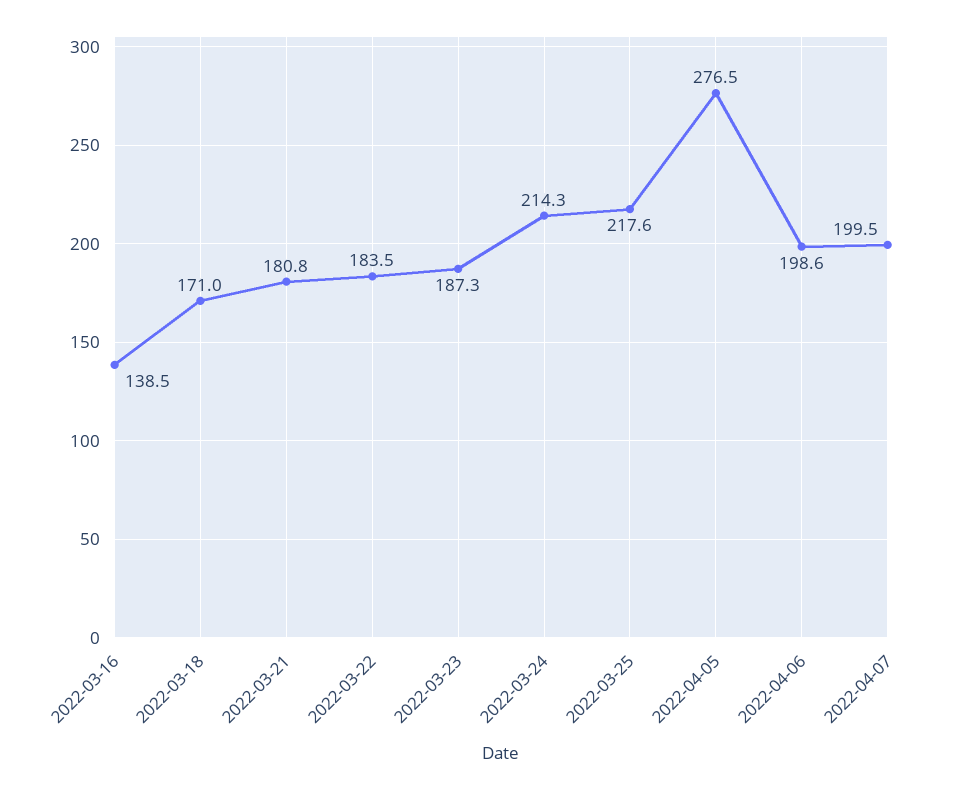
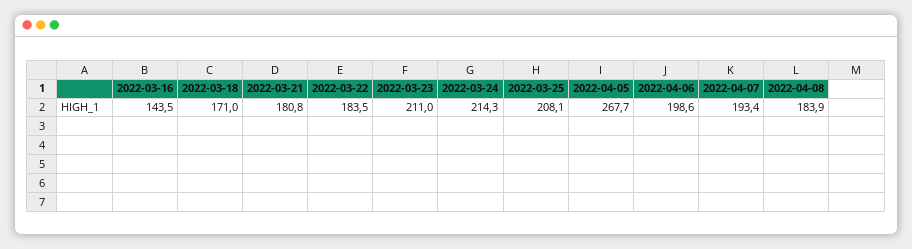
2022-03-16: 138.5 -> 143.5
2022-03-23: 187.3 -> 211
2022-03-25: 217.6 -> 208.1
2022-04-05: 276.5 -> 267.7
2022-04-07: 199.5 -> 193.4
2022-04-08: none -> 183.9

